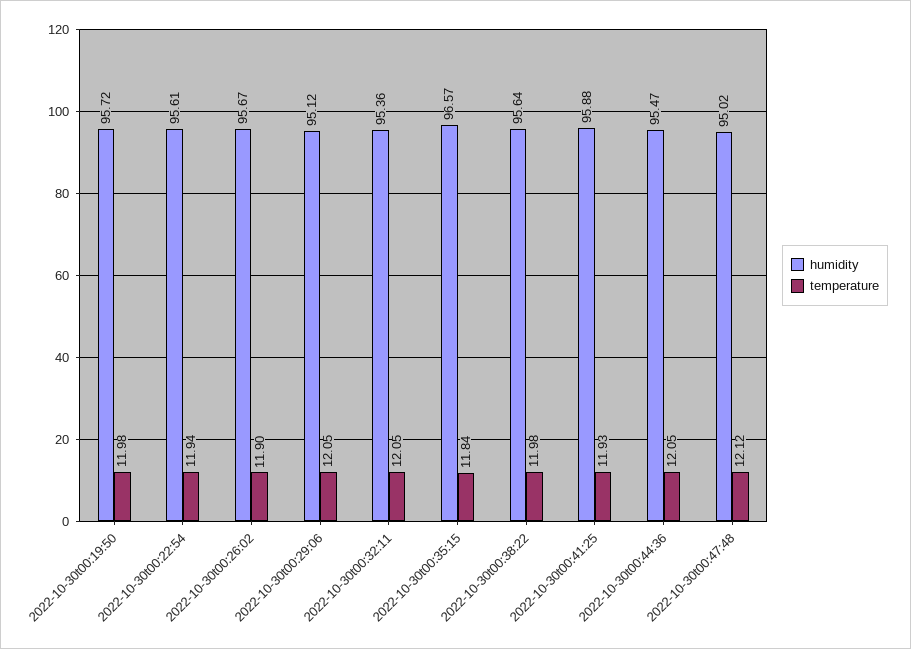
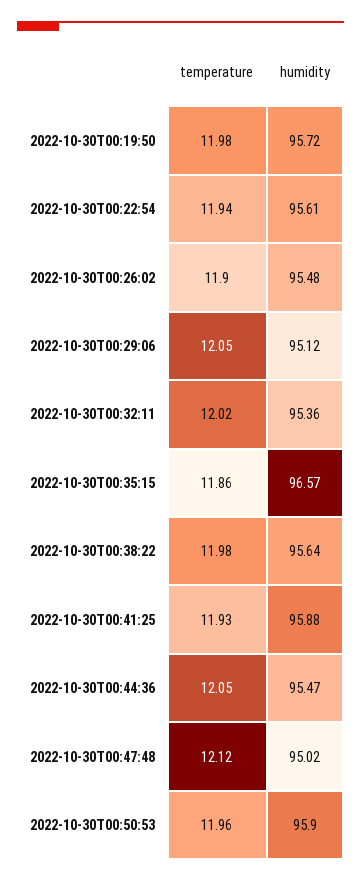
humidity, 2022-10-30t00:26:02: 95.67 -> 95.48
temperature, 2022-10-30t00:32:11: 12.05 -> 12.02
temperature, 2022-10-30t00:35:15: 11.84 -> 11.86
temperature, 2022-10-30T00:50:53: none -> 11.96
humidity, 2022-10-30T00:50:53: none -> 95.9

